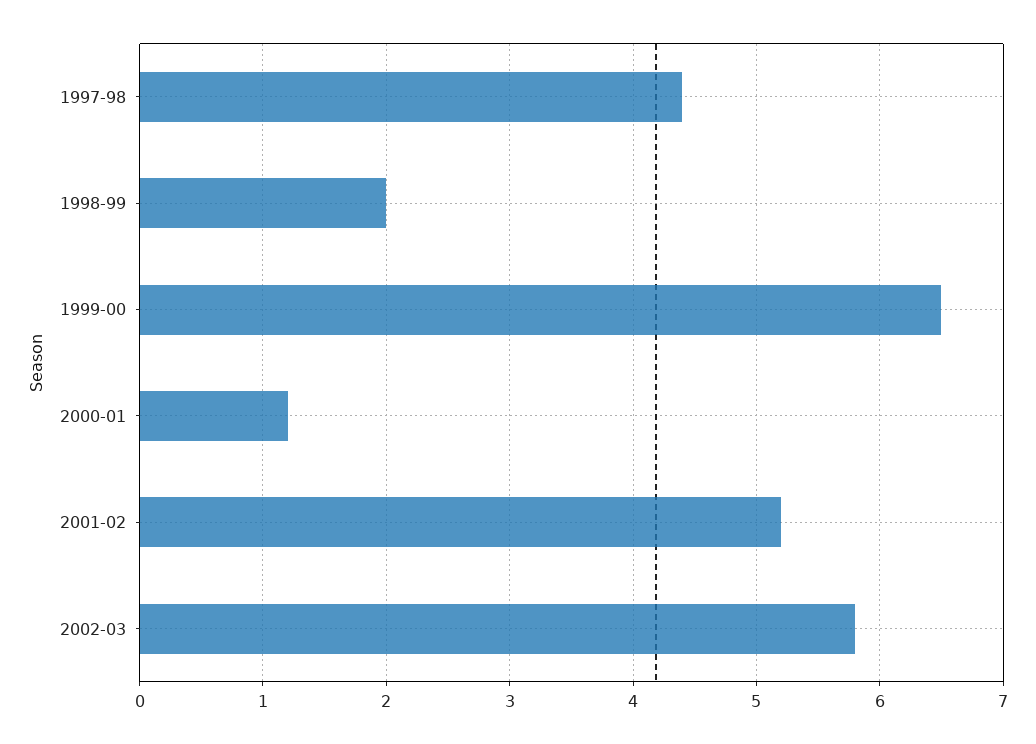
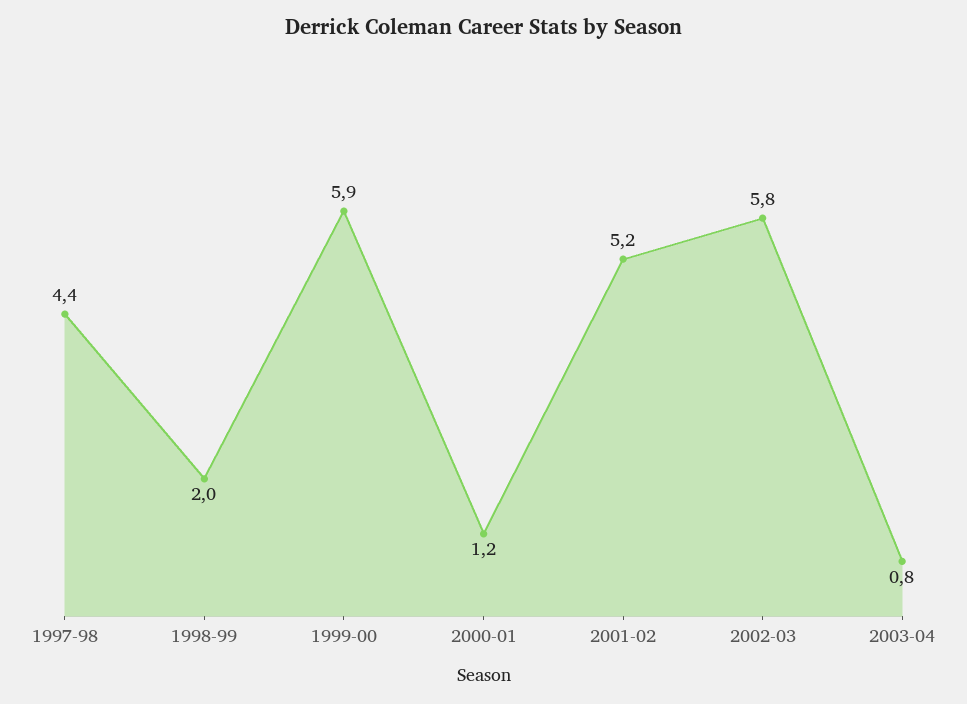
1999-00: 6.5 -> 5.9
2003-04: none -> 0.8

